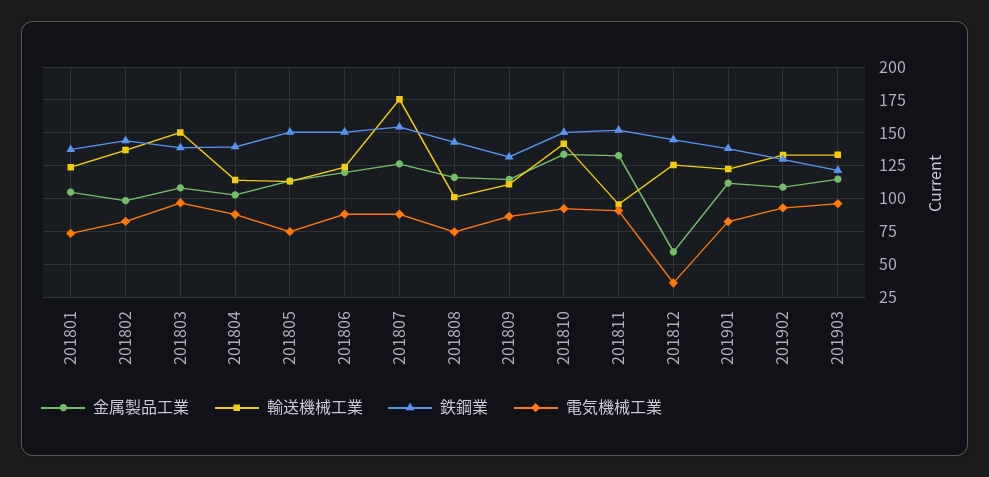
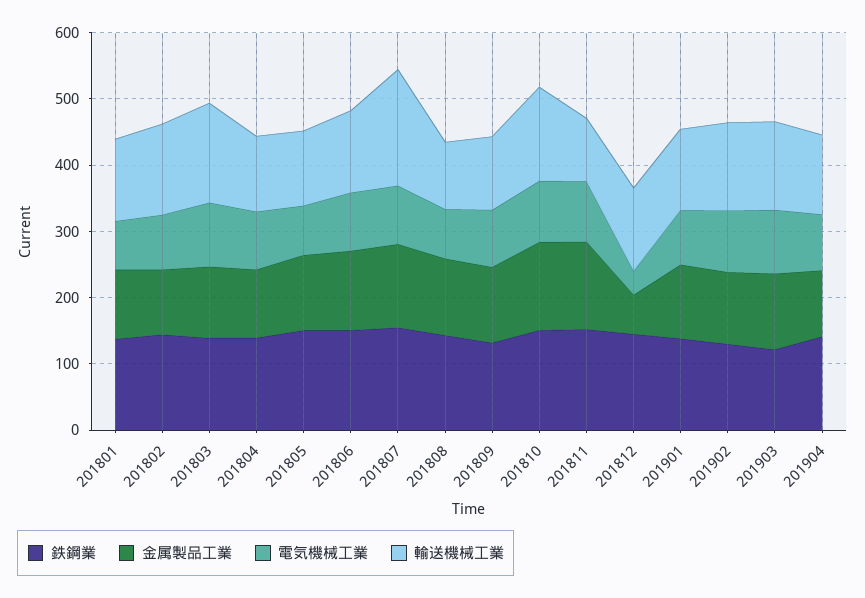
鉄鋼業, 201904: none -> 140
金属製品工業, 201904: none -> 100
電気機械工業, 201904: none -> 80
輸送機械工業, 201904: none -> 120

